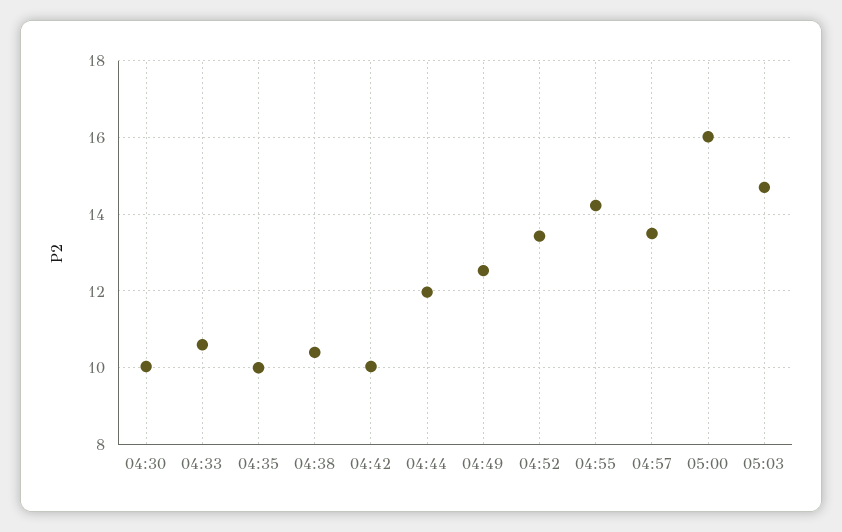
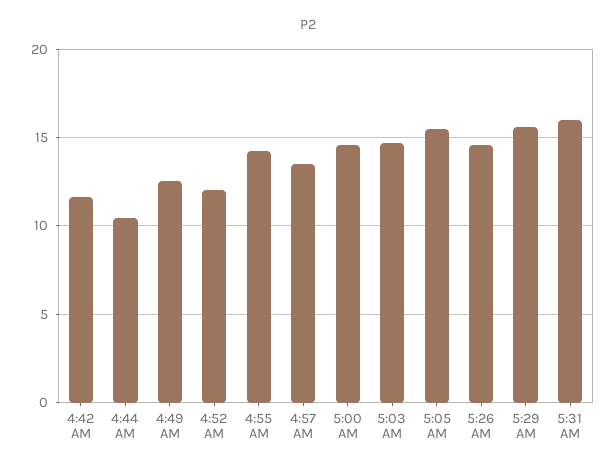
04:30: 10 -> none
04:33: 10.6 -> none
04:35: 10 -> none
04:38: 10.4 -> none
04:42: 10 -> 11.5
04:44: 12 -> 10.5
04:52: 13.4 -> 12
05:00: 16 -> 14.5
5:05 AM: none -> 15.5
5:26 AM: none -> 14.5
5:29 AM: none -> 15.5
5:31 AM: none -> 16

